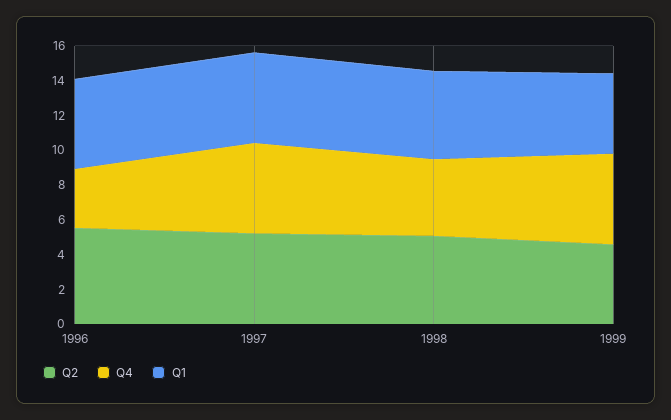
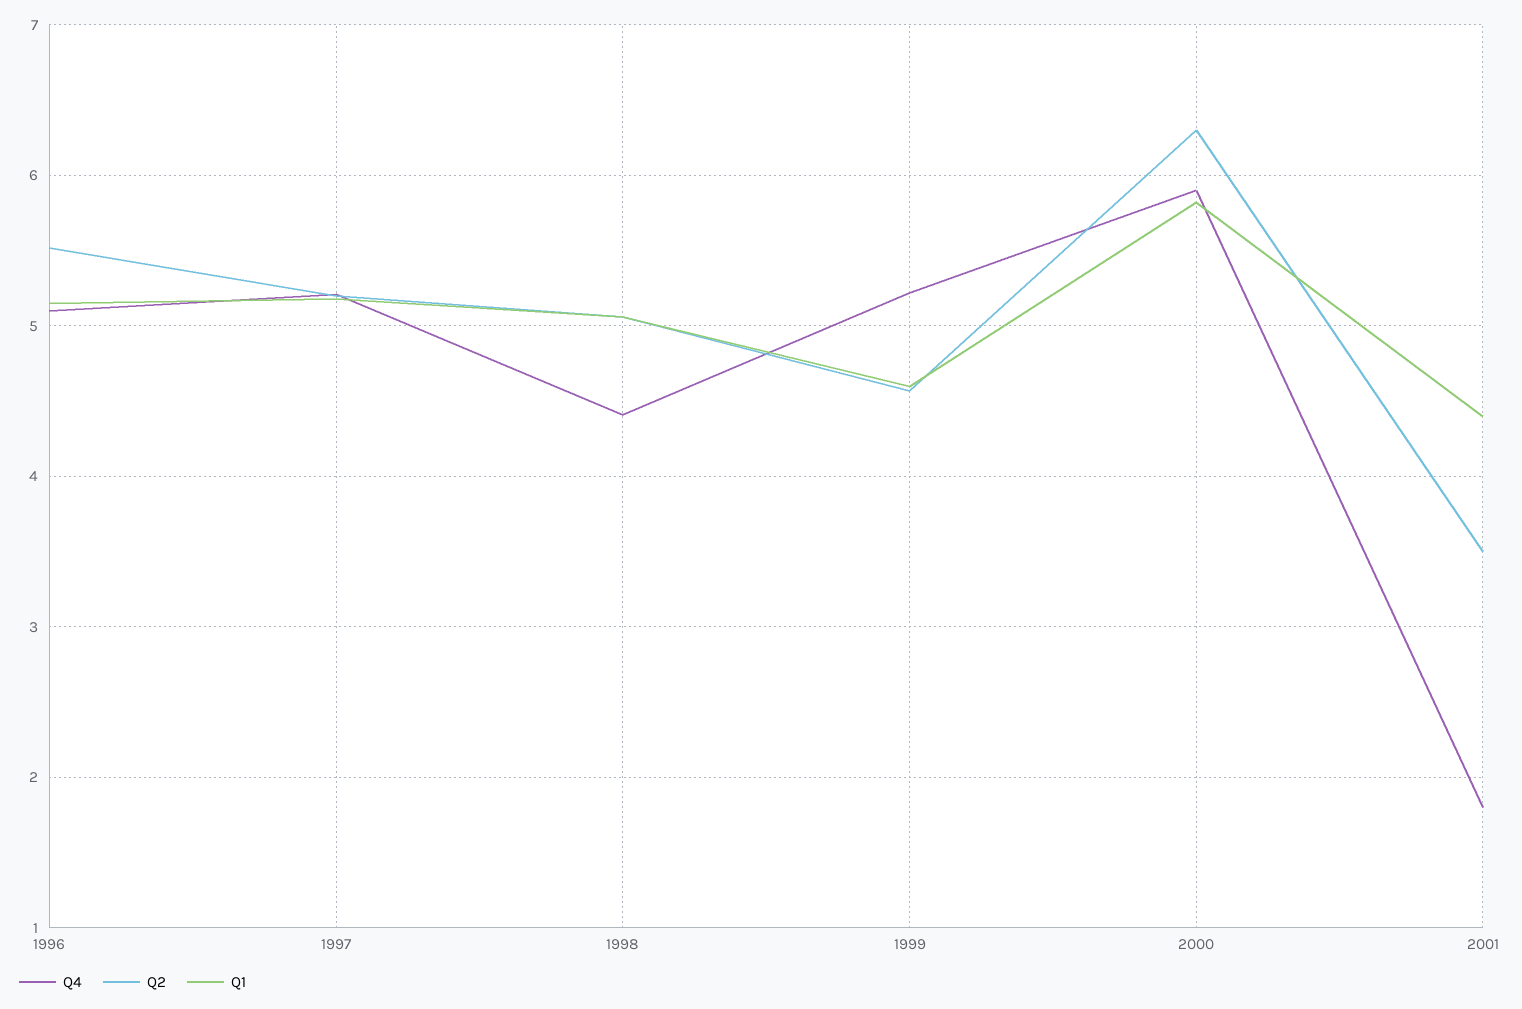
Q4, 1996: 3.5 -> 5.1
Q4, 2000: none -> 5.9
Q2, 2000: none -> 6.3
Q1, 2000: none -> 5.8
Q4, 2001: none -> 1.8
Q2, 2001: none -> 3.5
Q1, 2001: none -> 4.4

